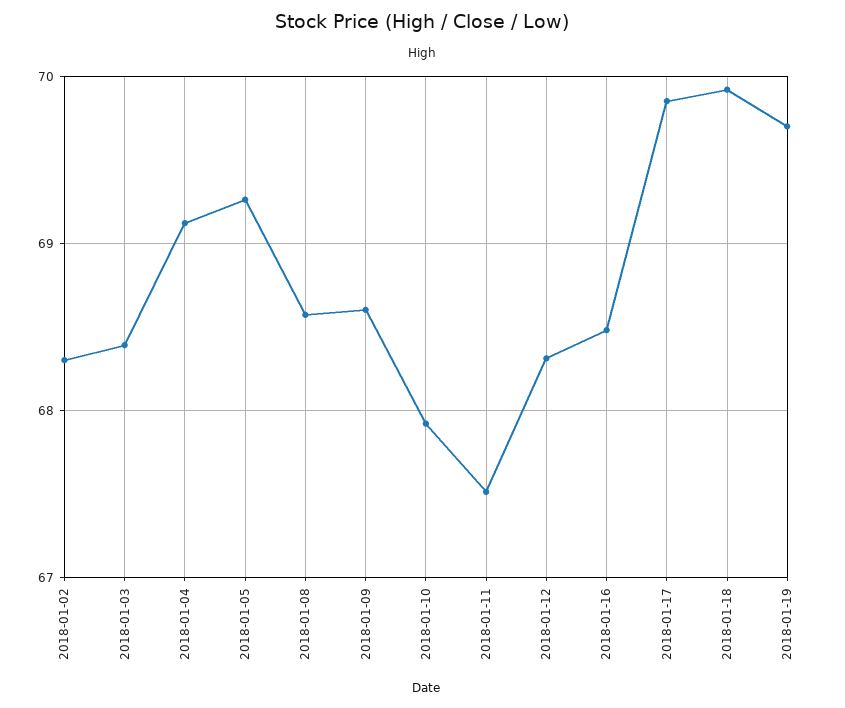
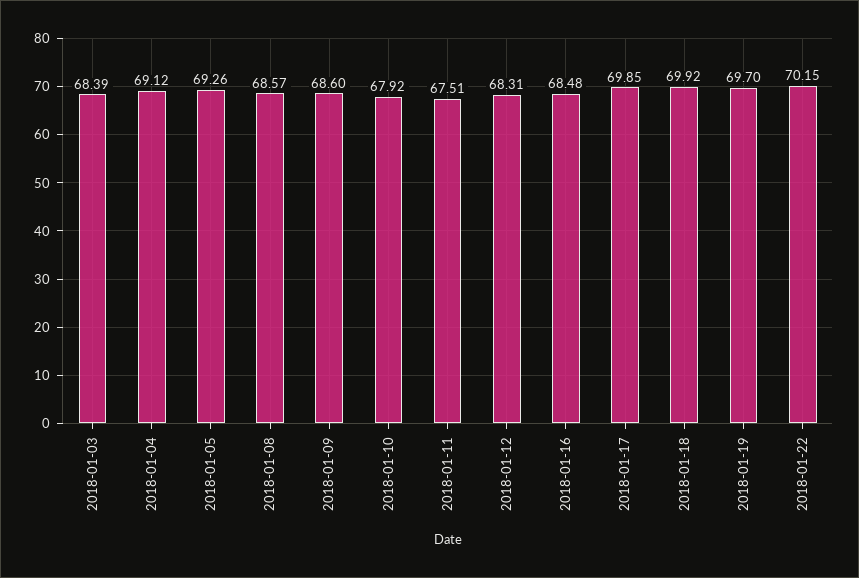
2018-01-02: 68.3 -> none
2018-01-22: none -> 70.15

